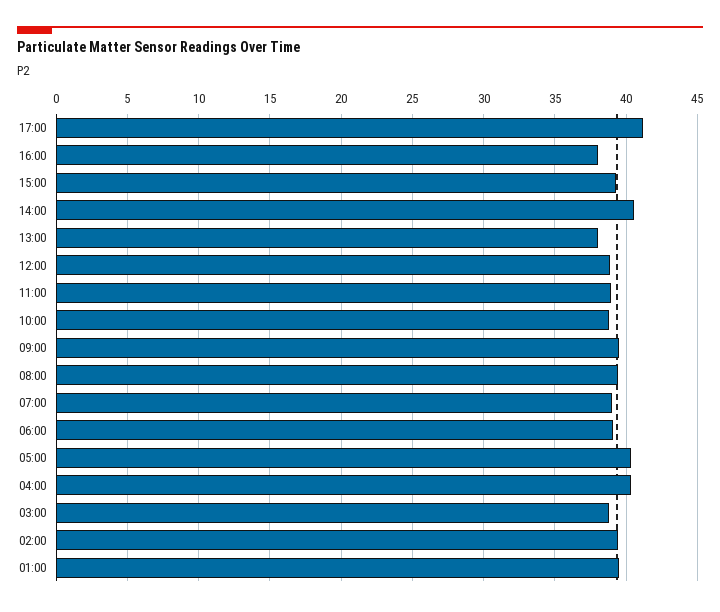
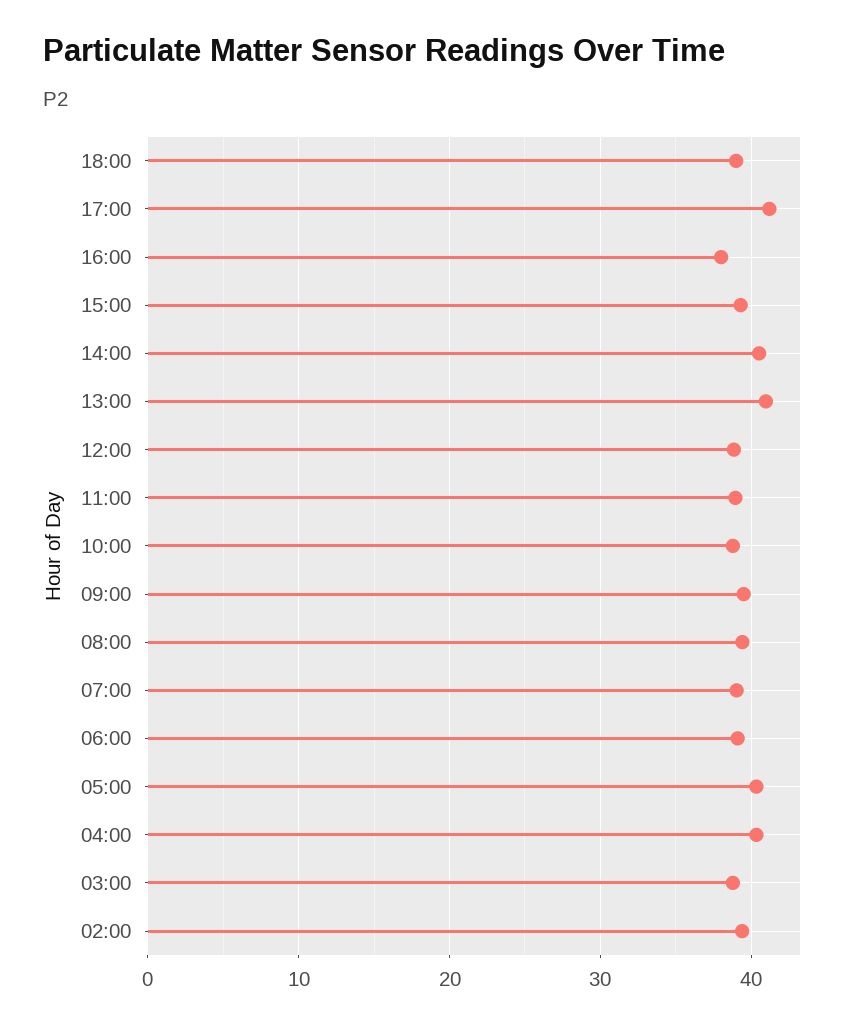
13:00: 38 -> 41
01:00: 39.5 -> none
18:00: none -> 39

